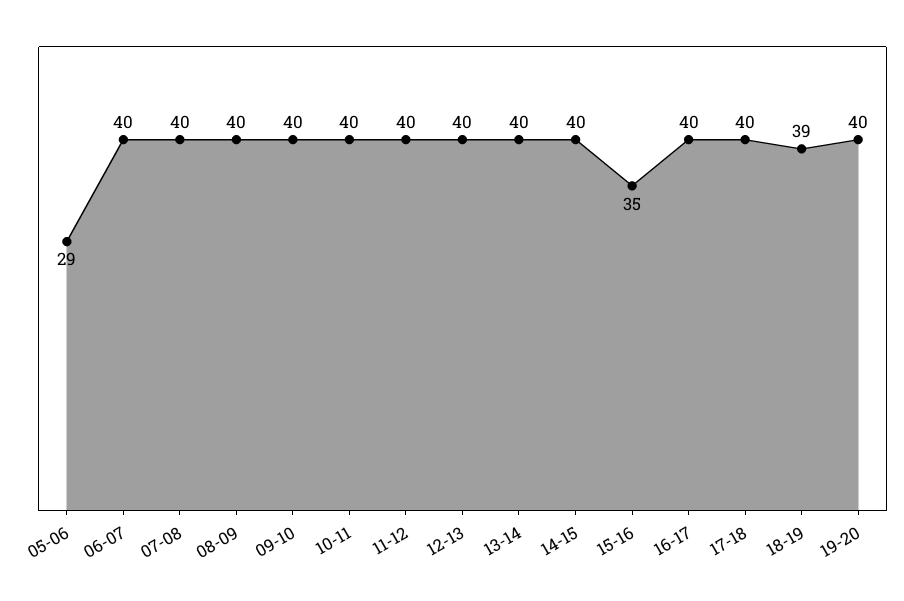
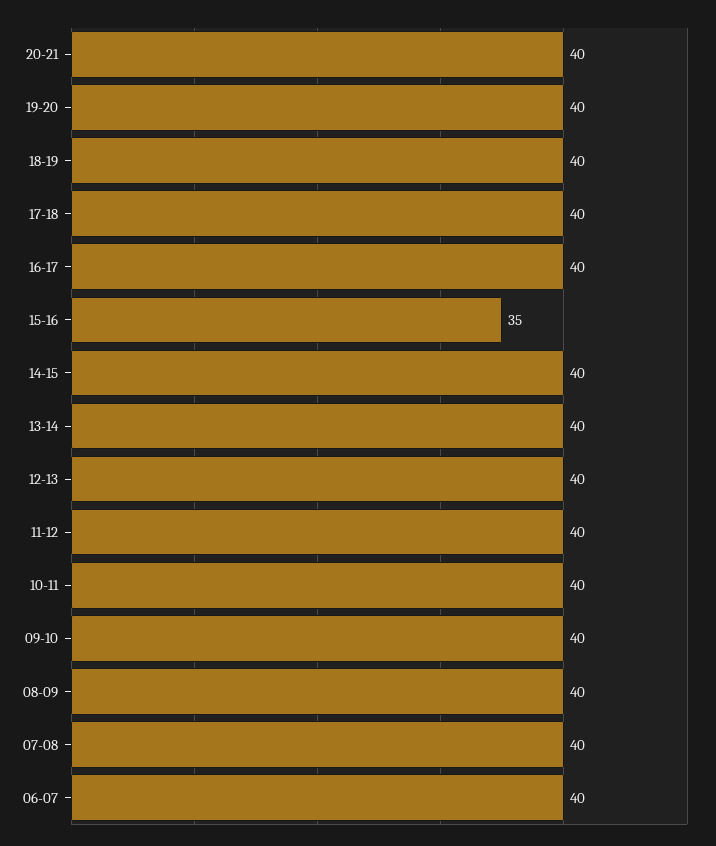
05-06: 29 -> none
18-19: 39 -> 40
20-21: none -> 40

